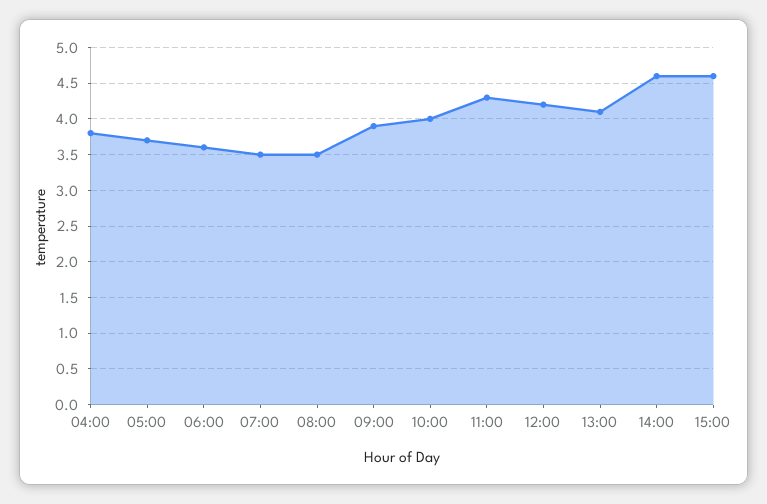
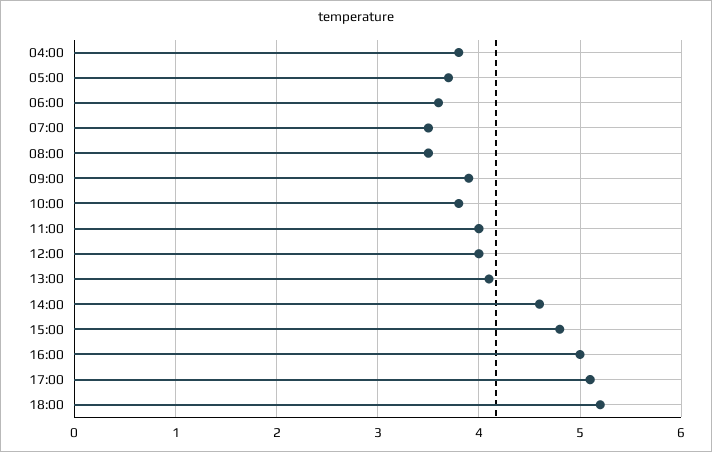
10:00: 4 -> 3.8
11:00: 4.3 -> 4
12:00: 4.2 -> 4
15:00: 4.6 -> 4.8
16:00: none -> 5
17:00: none -> 5.1
18:00: none -> 5.2

